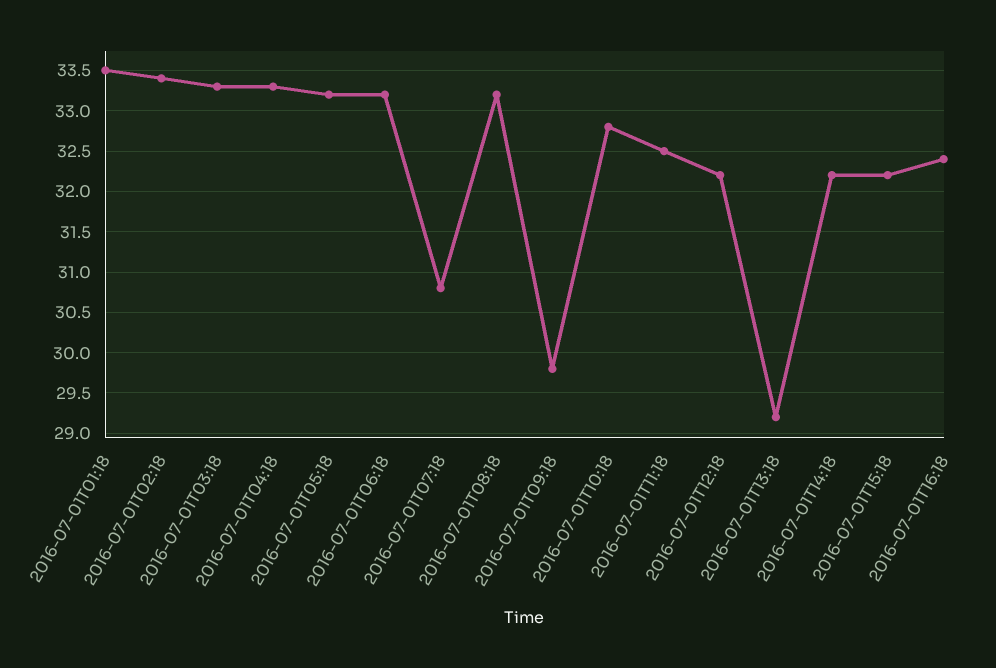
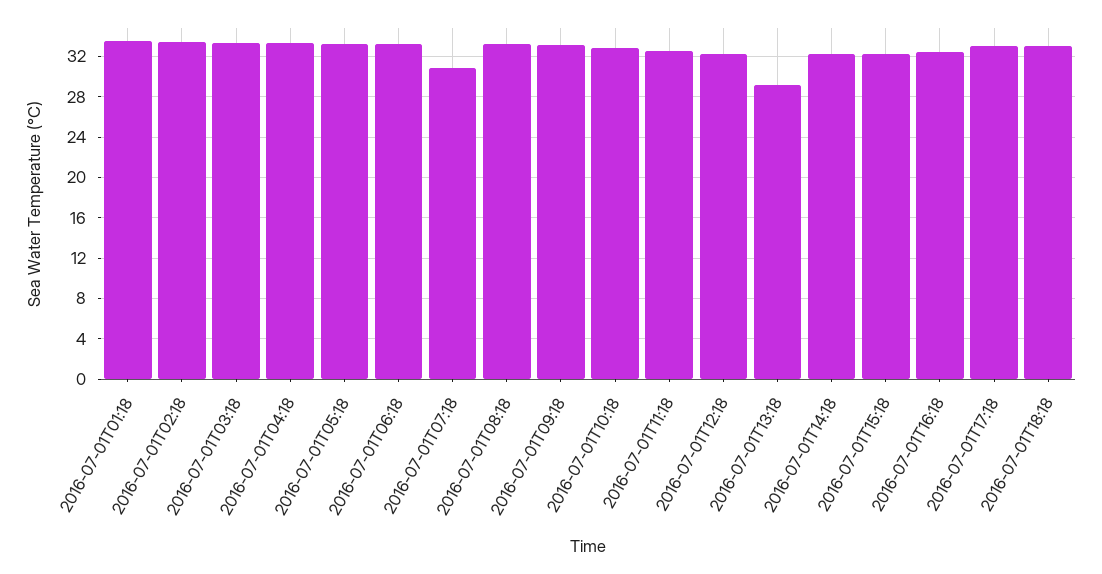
2016-07-01T09:18: 29.8 -> 33
2016-07-01T17:18: none -> 33
2016-07-01T18:18: none -> 33

